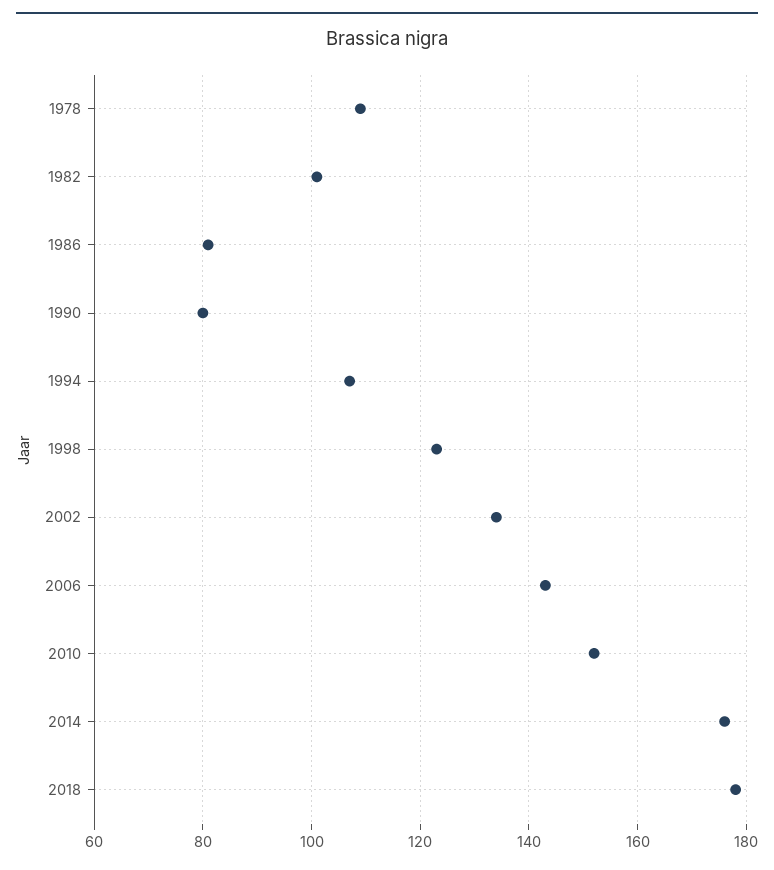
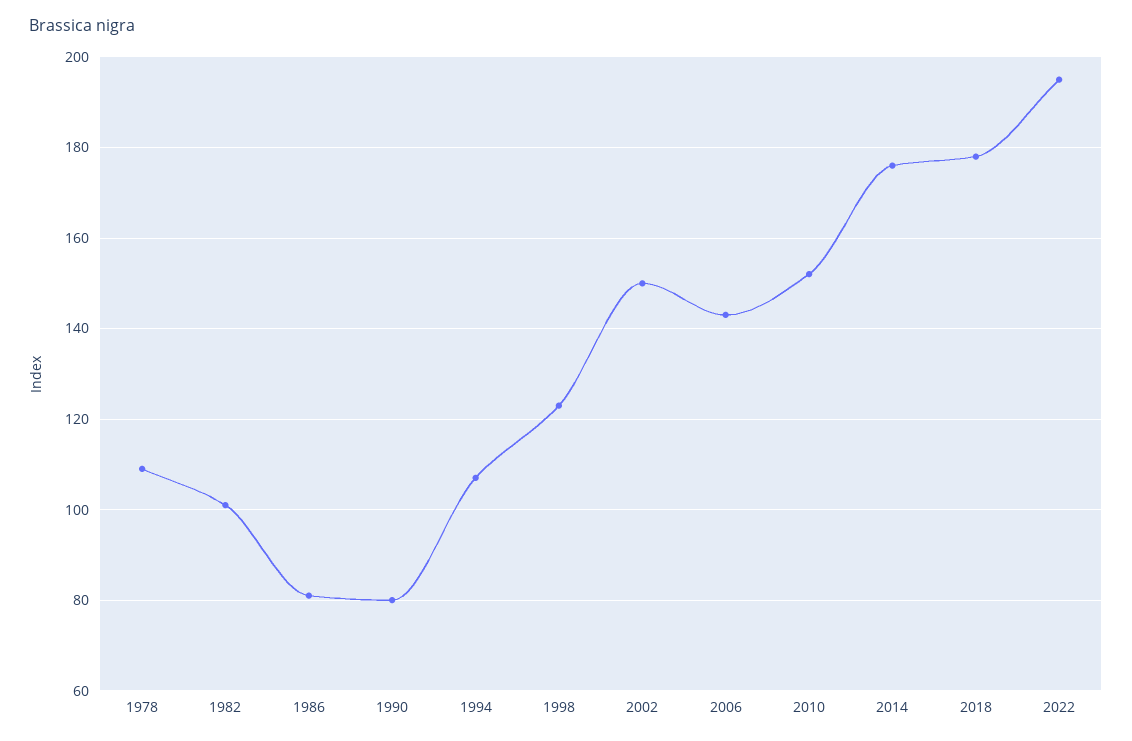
2002: 135 -> 150
2022: none -> 195

